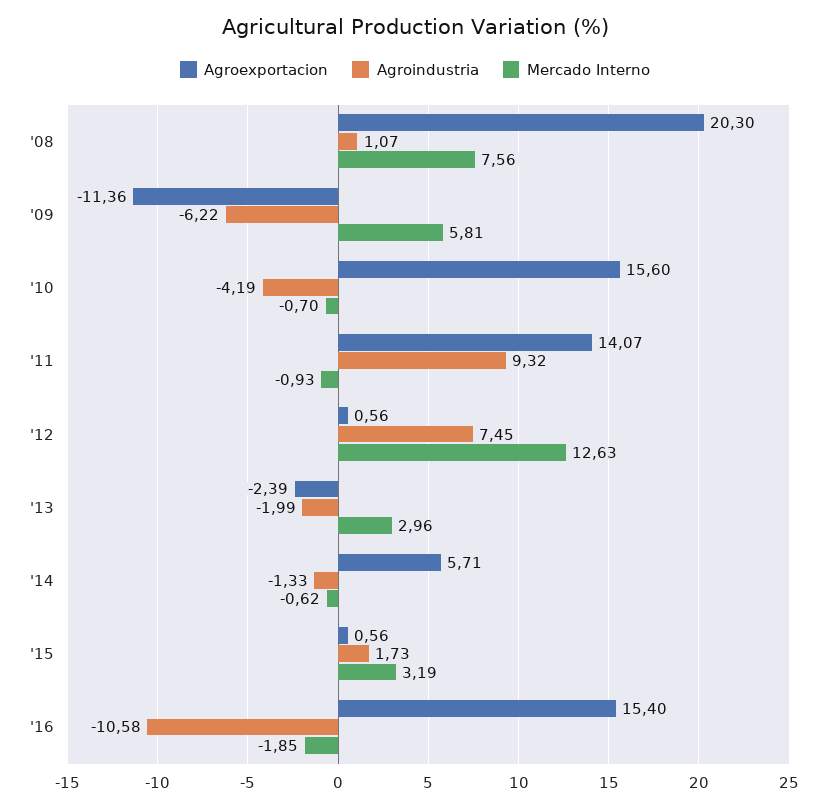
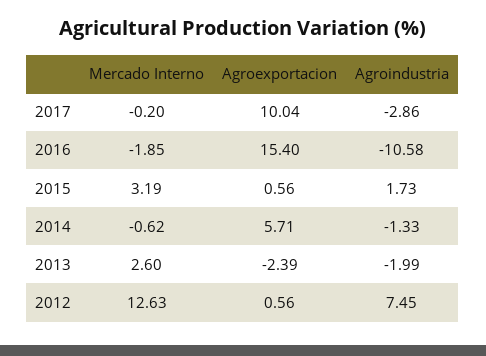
Agroexportacion, '08: 20.3 -> none
Agroindustria, '08: 1.07 -> none
Mercado Interno, '08: 7.56 -> none
Agroexportacion, '09: -11.36 -> none
Agroindustria, '09: -6.22 -> none
Mercado Interno, '09: 5.81 -> none
Agroexportacion, '10: 15.6 -> none
Agroindustria, '10: -4.19 -> none
Mercado Interno, '10: -0.7 -> none
Agroexportacion, '11: 14.07 -> none
Agroindustria, '11: 9.32 -> none
Mercado Interno, '11: -0.93 -> none
Mercado Interno, '13: 2.96 -> 2.6
Mercado Interno, 2017: none -> -0.2
Agroexportacion, 2017: none -> 10.04
Agroindustria, 2017: none -> -2.86

